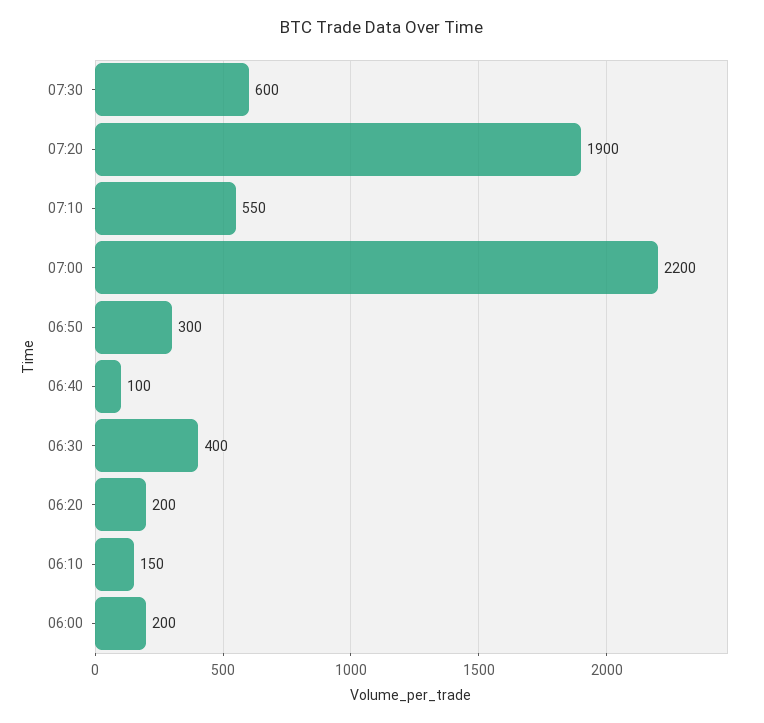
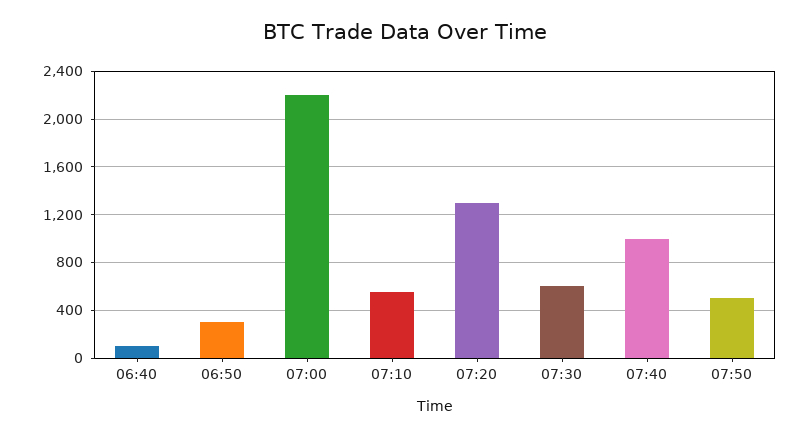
07:20: 1900 -> 1300
06:30: 400 -> none
06:20: 200 -> none
06:10: 150 -> none
06:00: 200 -> none
07:40: none -> 1000
07:50: none -> 500

